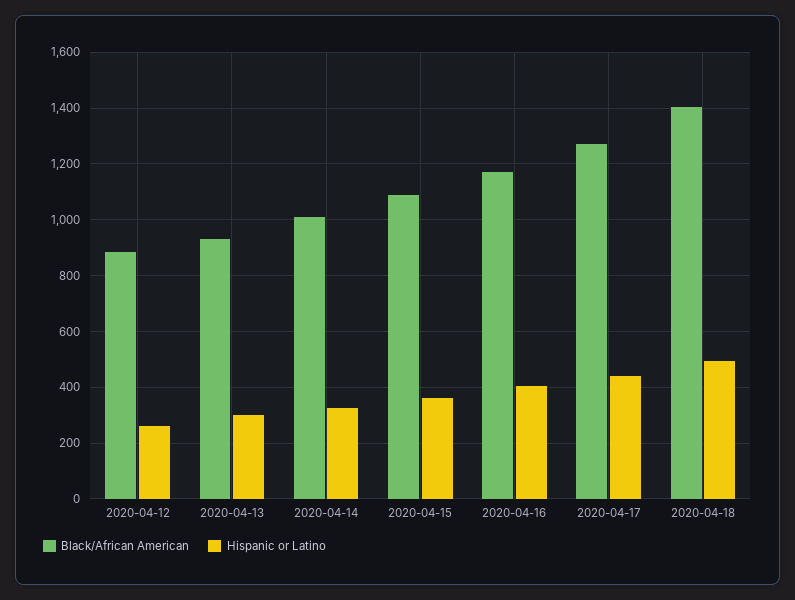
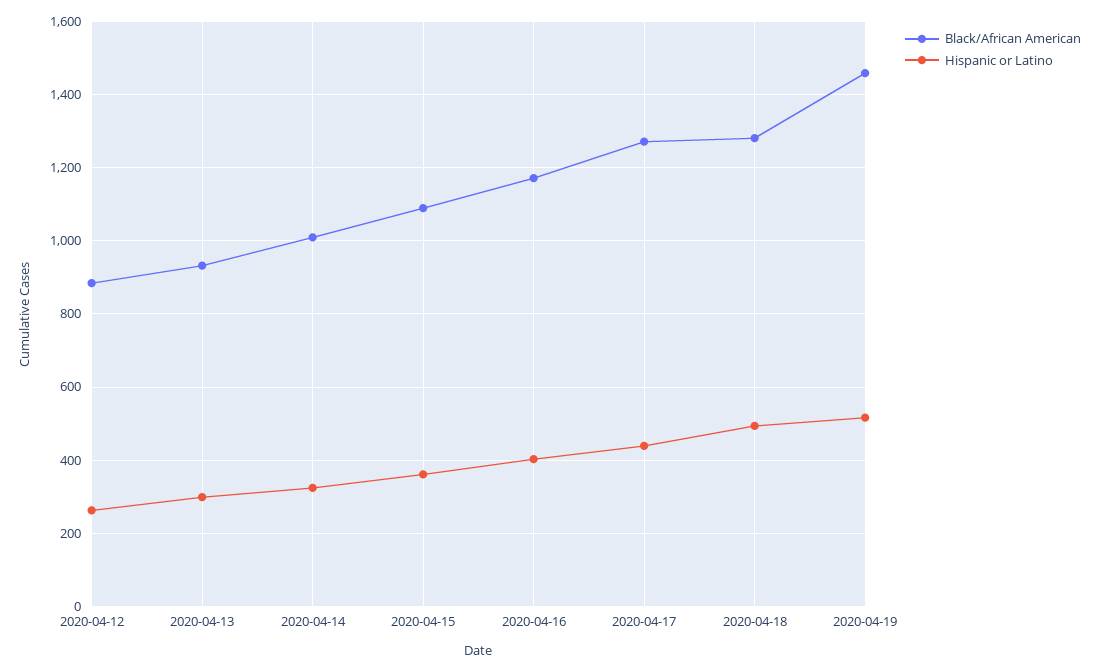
Black/African American, 2020-04-18: 1400 -> 1280
Black/African American, 2020-04-19: none -> 1460
Hispanic or Latino, 2020-04-19: none -> 520

